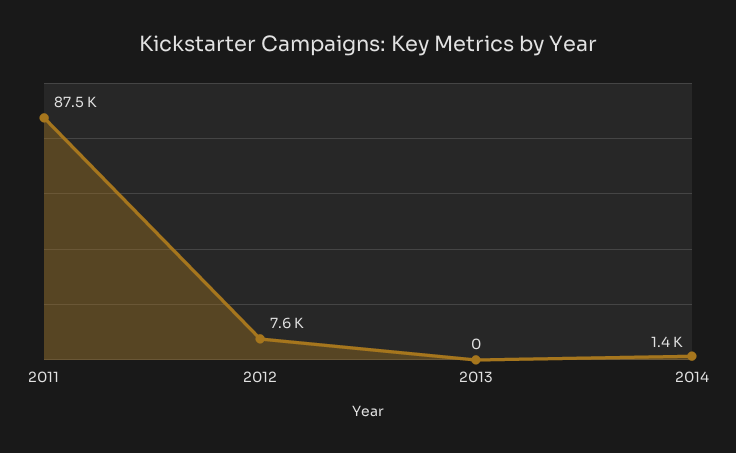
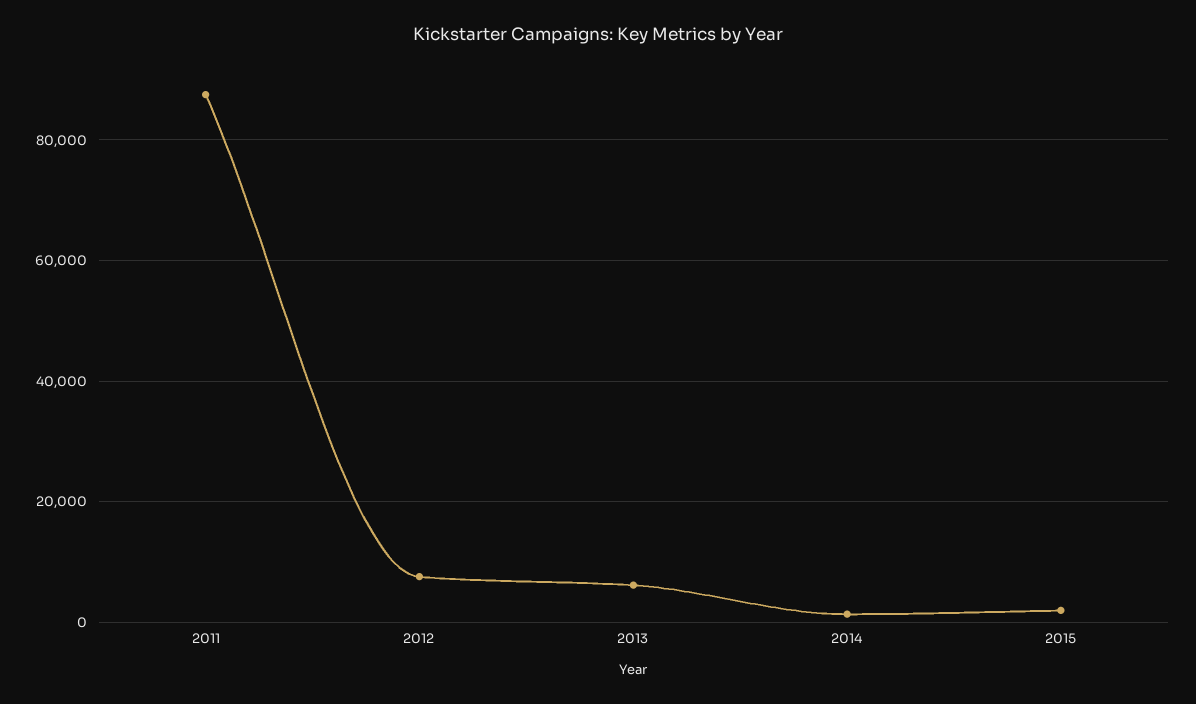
2013: 0 -> 6000
2015: none -> 2000

